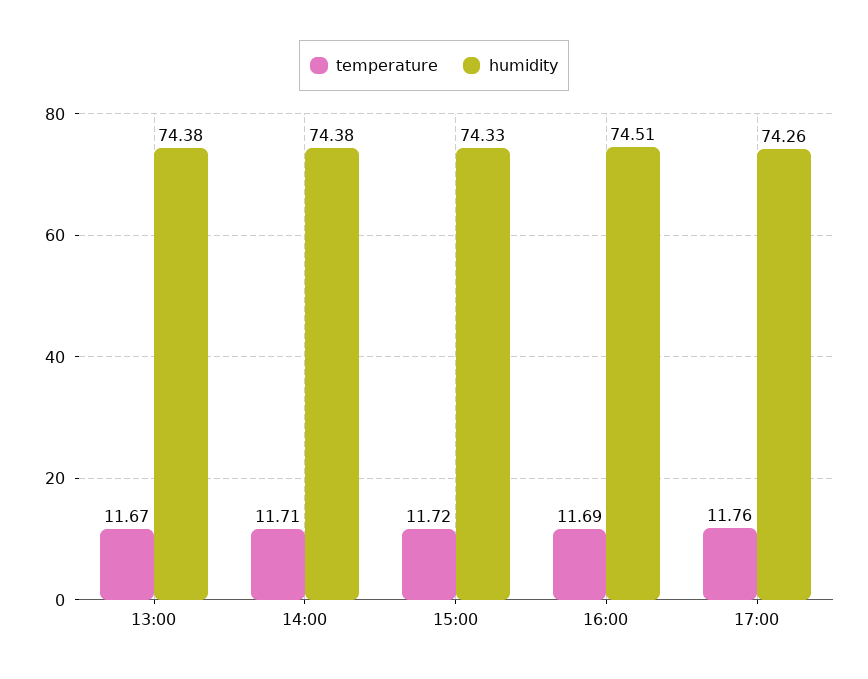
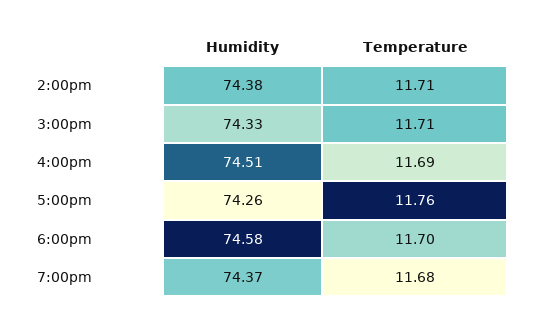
temperature, 13:00: 11.67 -> none
humidity, 13:00: 74.38 -> none
temperature, 15:00: 11.72 -> 11.71
humidity, 6:00pm: none -> 74.58
temperature, 6:00pm: none -> 11.7
humidity, 7:00pm: none -> 74.37
temperature, 7:00pm: none -> 11.68

